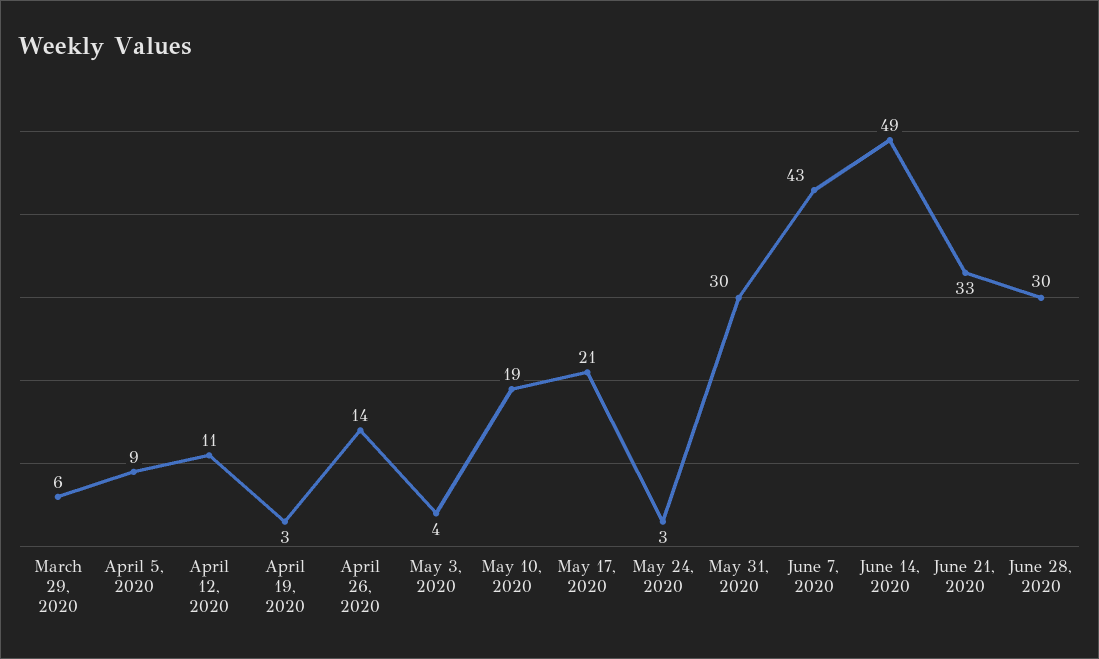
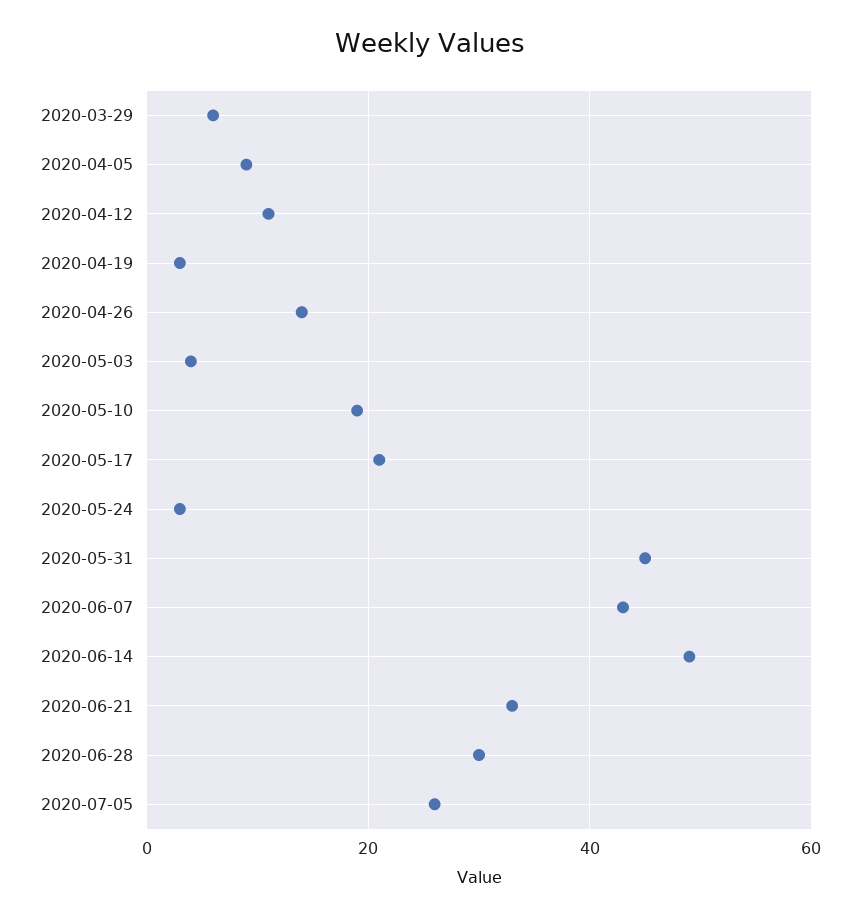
May 31, 2020: 30 -> 45
2020-07-05: none -> 25

